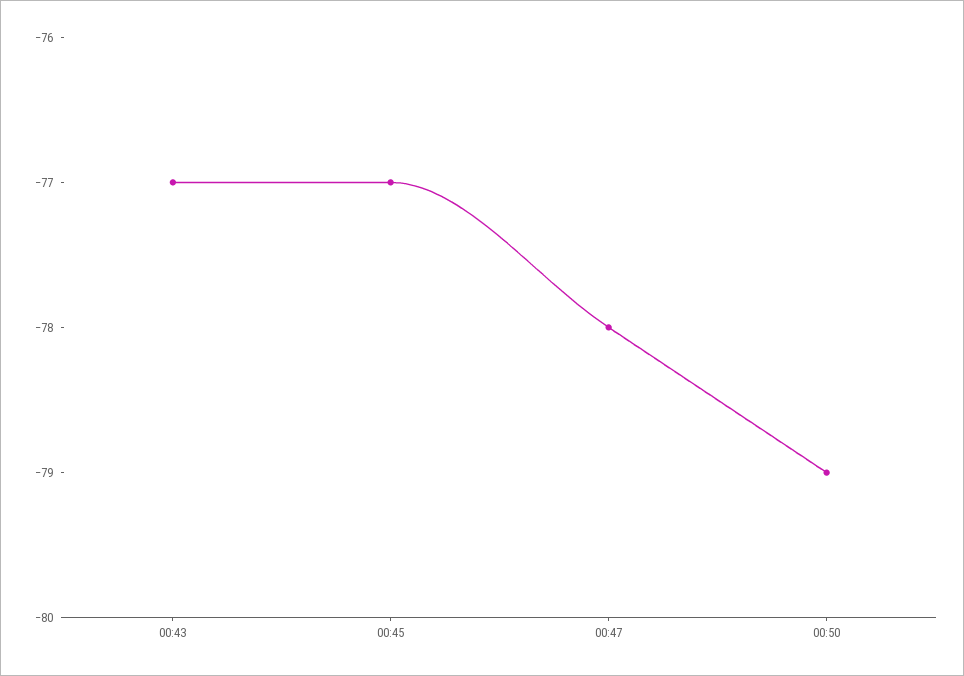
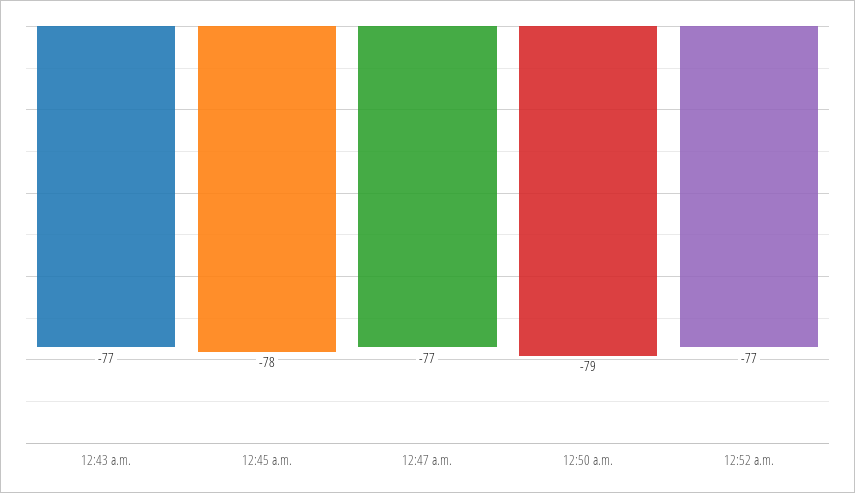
00:45: -77 -> -78
00:47: -78 -> -77
12:52 a.m.: none -> -77

